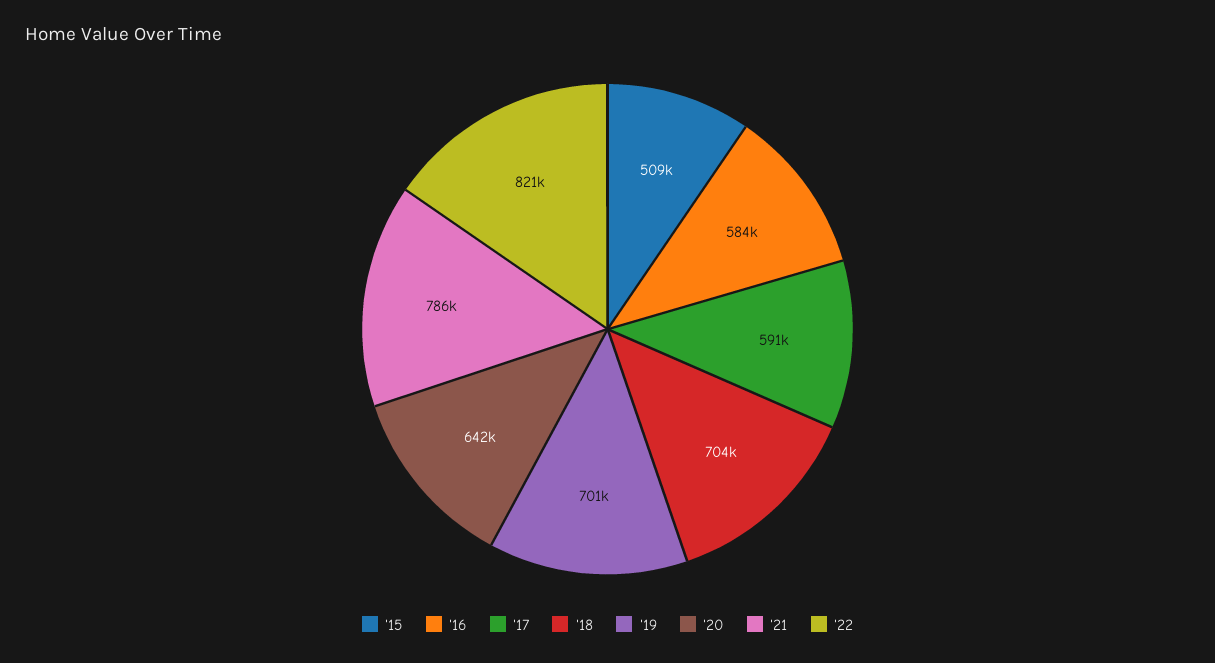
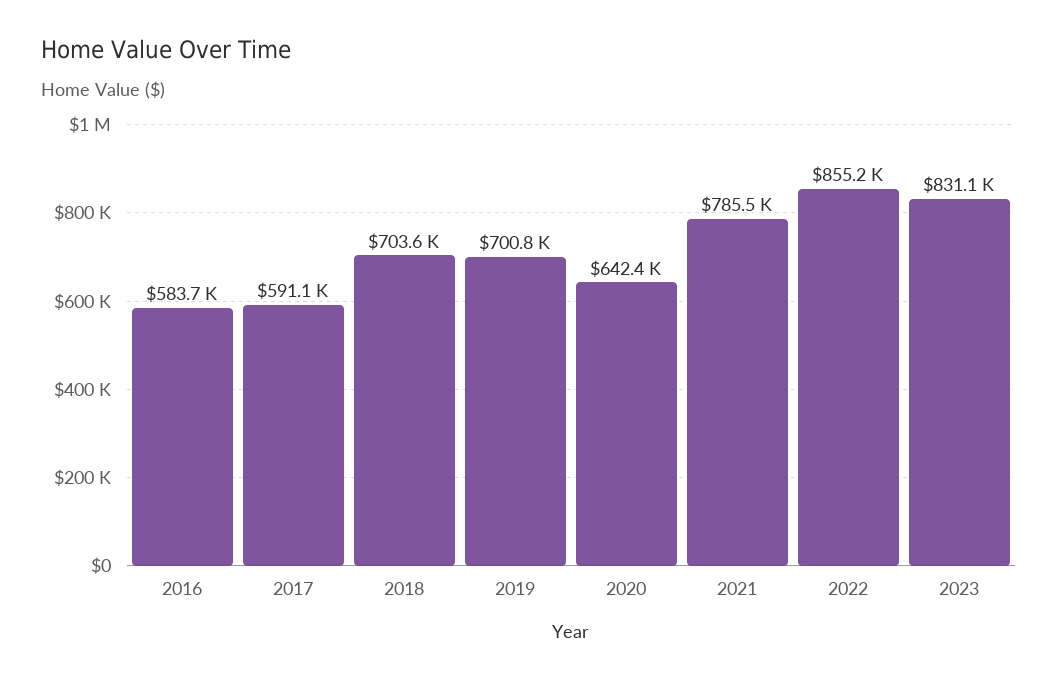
'15: 509000 -> none
'22: 821000 -> 855200
2023: none -> 831100

